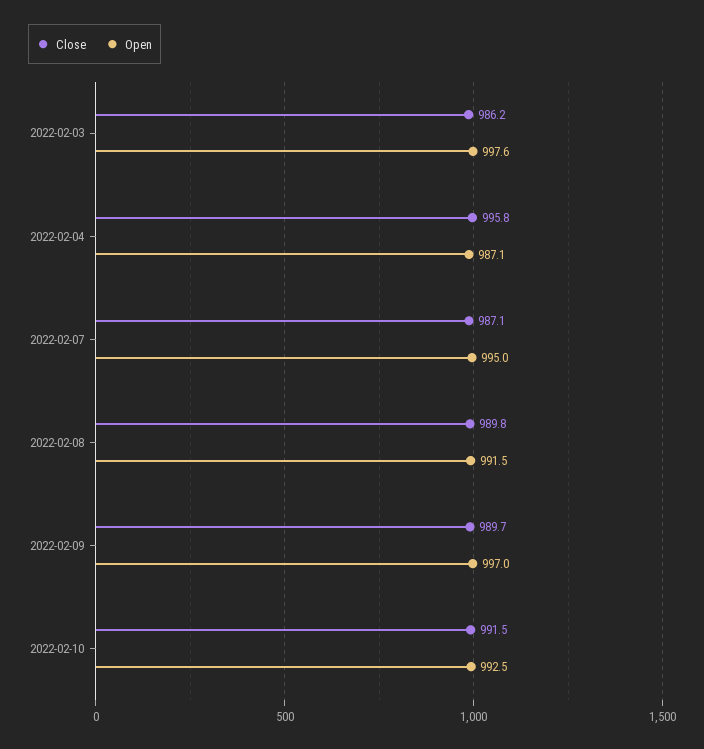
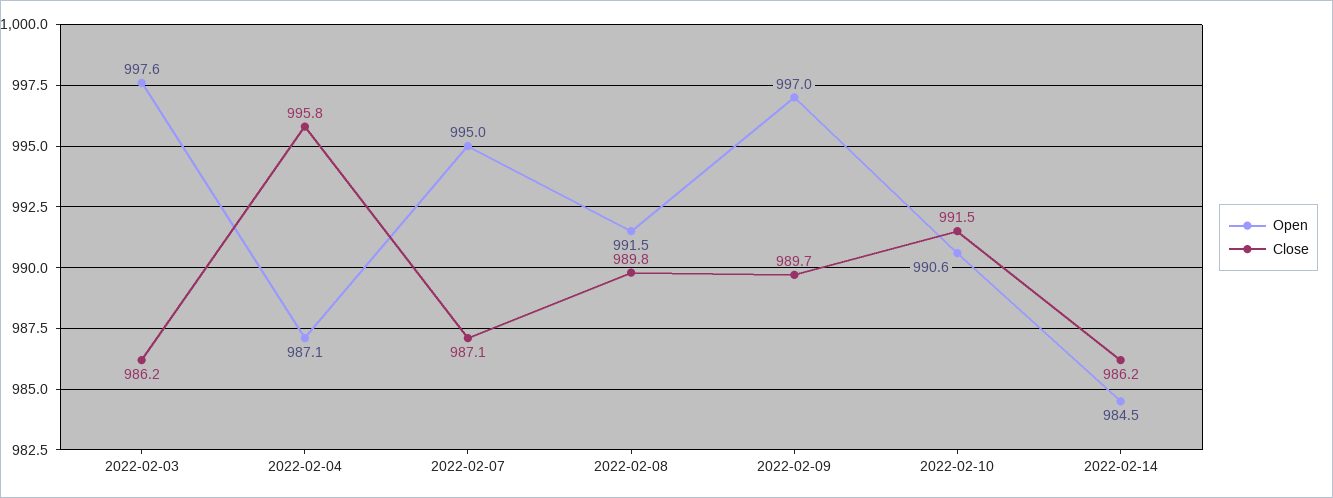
Open, 2022-02-10: 992.5 -> 990.6
Open, 2022-02-14: none -> 984.5
Close, 2022-02-14: none -> 986.2

